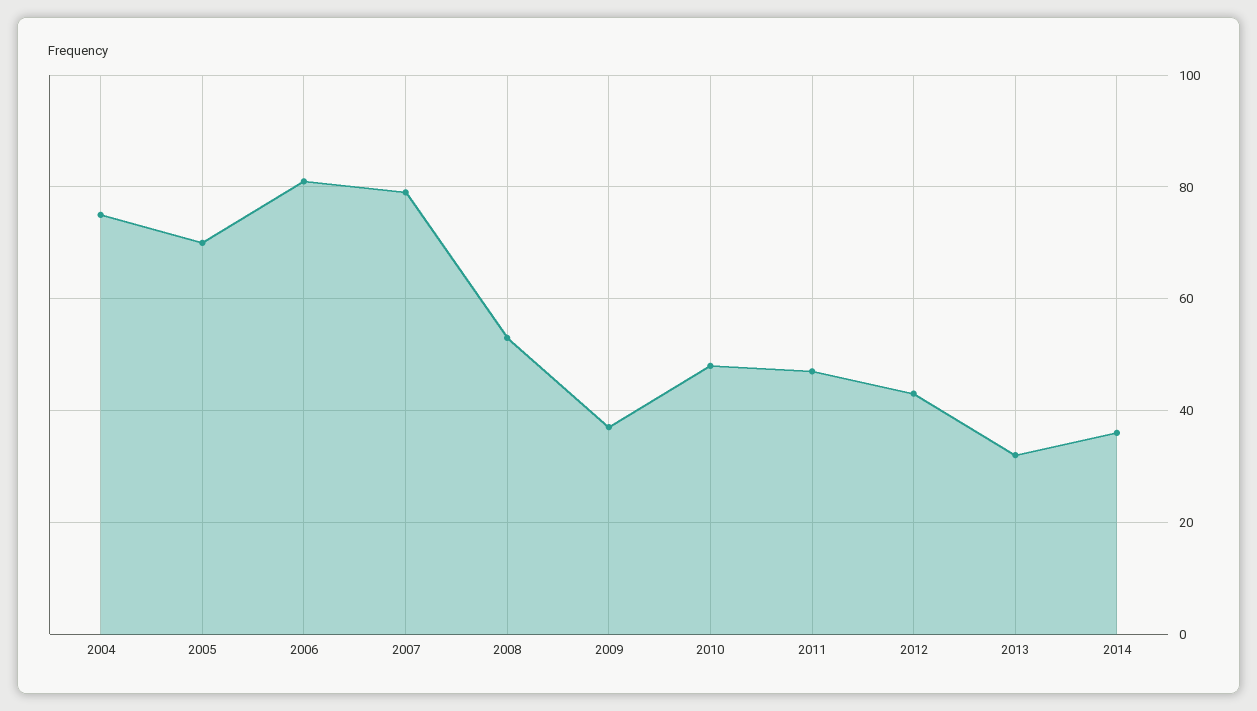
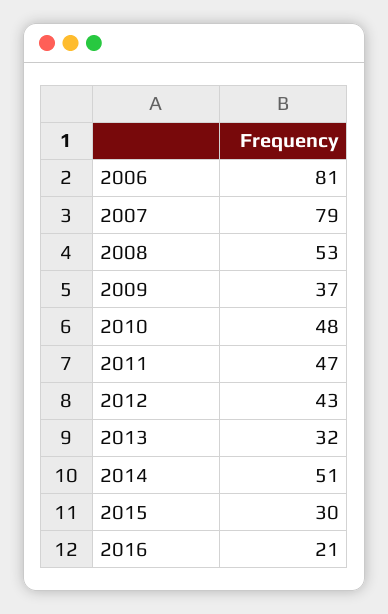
2004: 75 -> none
2005: 70 -> none
2014: 35 -> 51
2015: none -> 30
2016: none -> 21

